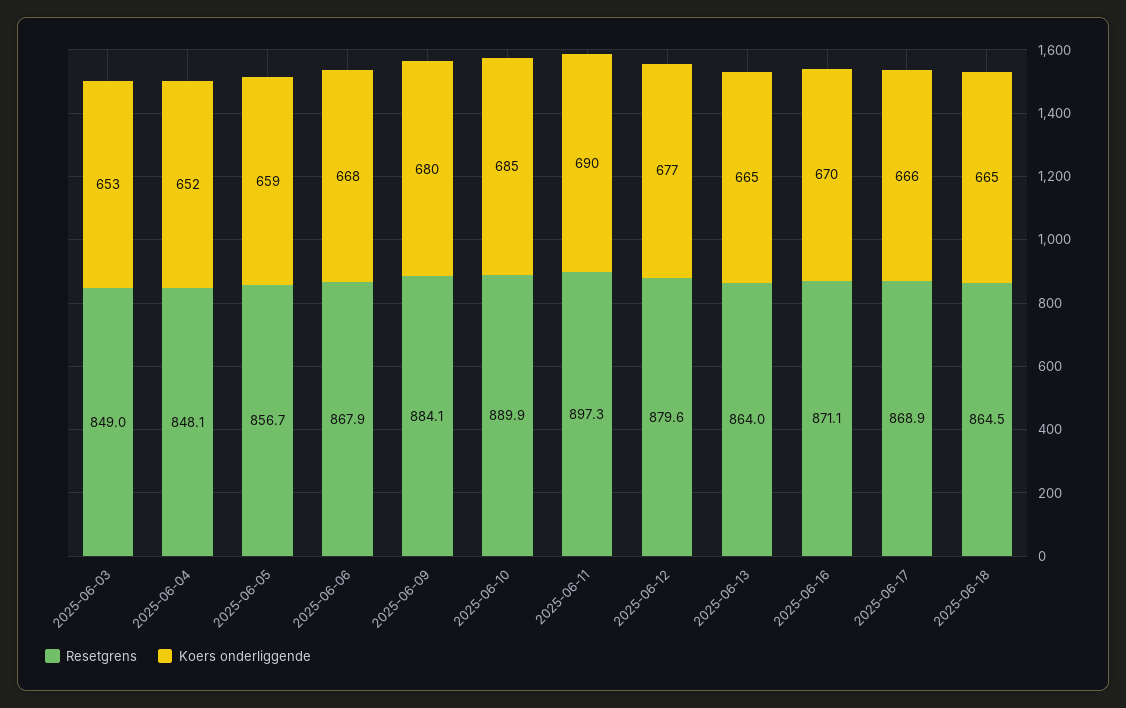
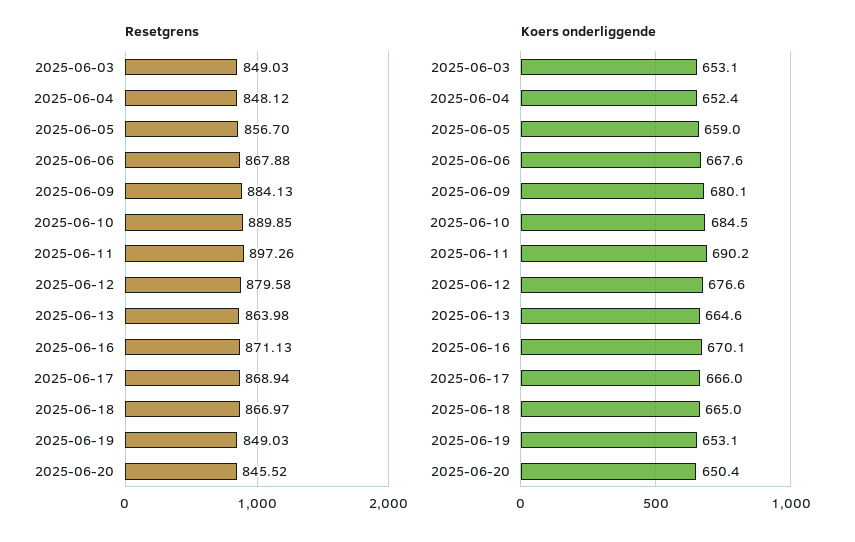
Resetgrens, 2025-06-18: 864.5 -> 866.97
Resetgrens, 2025-06-19: none -> 849.03
Resetgrens, 2025-06-20: none -> 845.52
Koers onderliggende, 2025-06-19: none -> 653.1
Koers onderliggende, 2025-06-20: none -> 650.4

